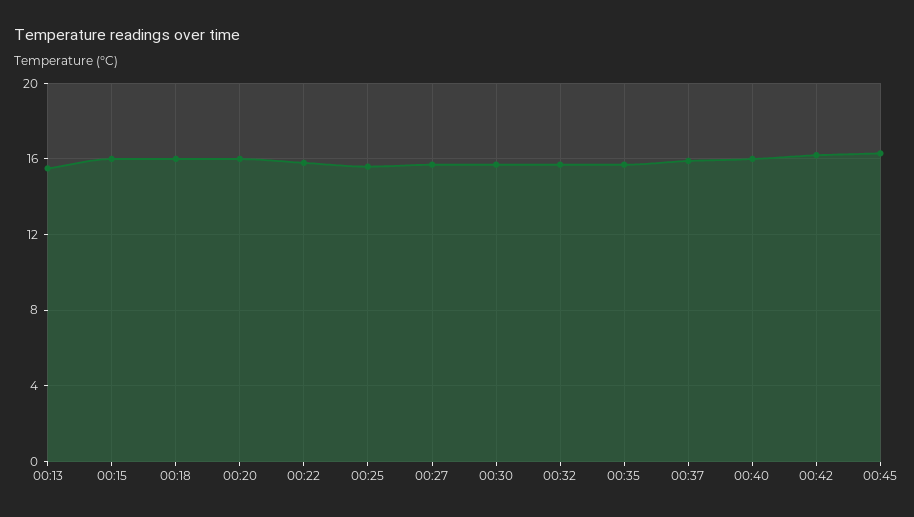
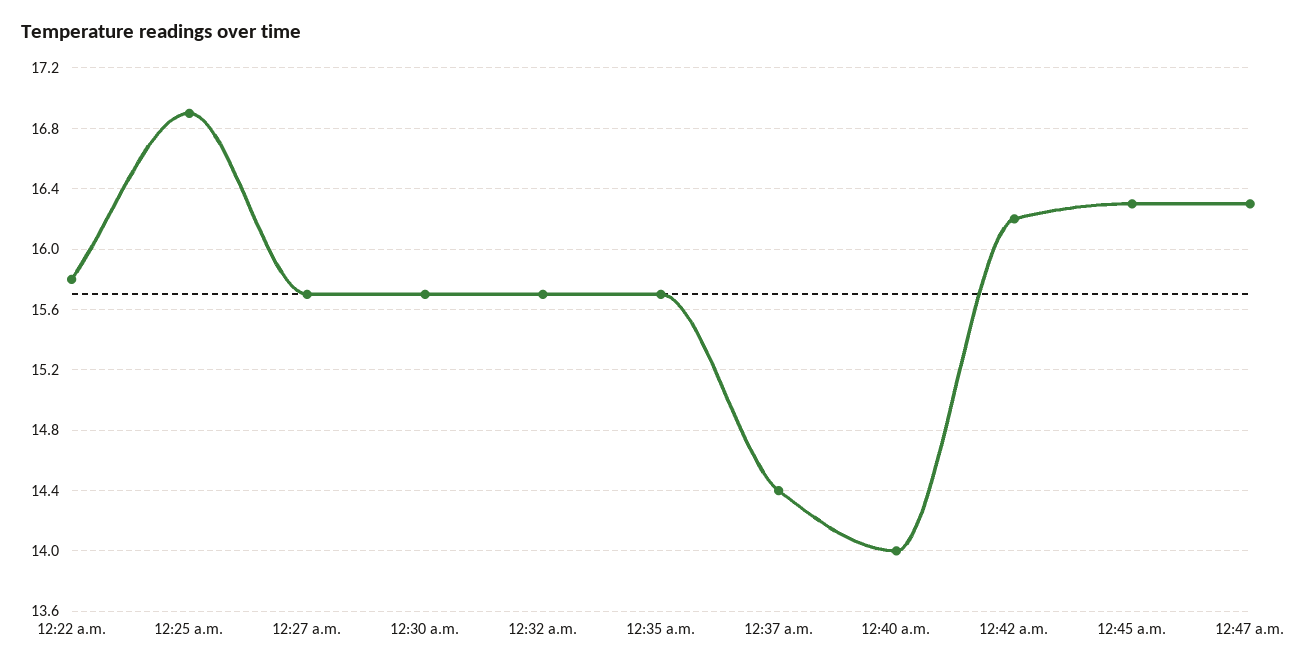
00:13: 15.5 -> none
00:15: 16 -> none
00:18: 16 -> none
00:20: 16 -> none
00:25: 15.5 -> 16.9
00:37: 16 -> 14.4
00:40: 16 -> 14
12:47 a.m.: none -> 16.3

